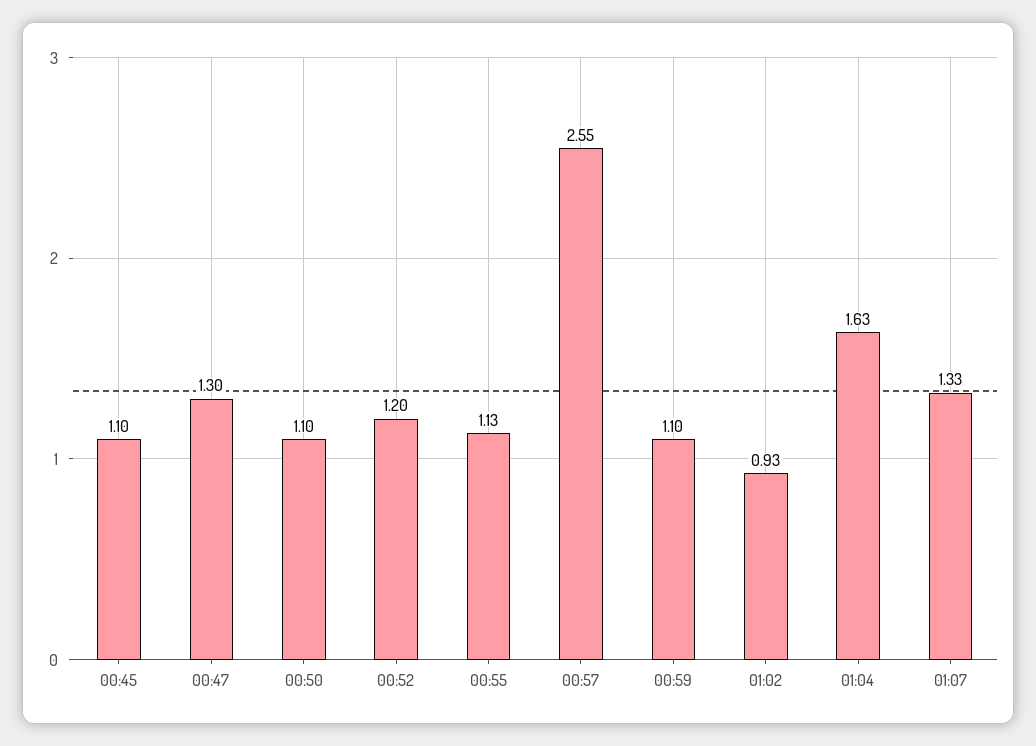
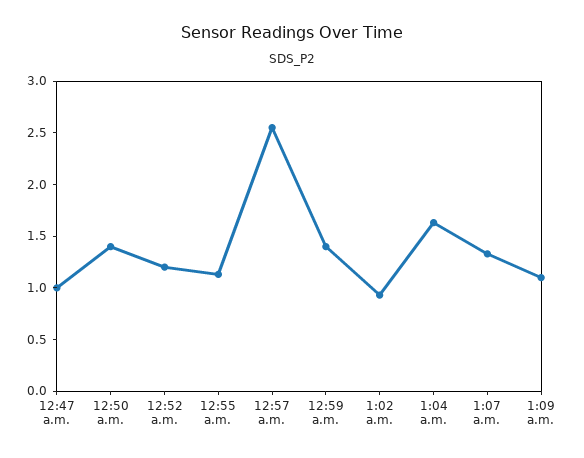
00:45: 1.1 -> none
00:47: 1.3 -> 1
00:50: 1.1 -> 1.4
00:59: 1.1 -> 1.4
1:09 a.m.: none -> 1.1

